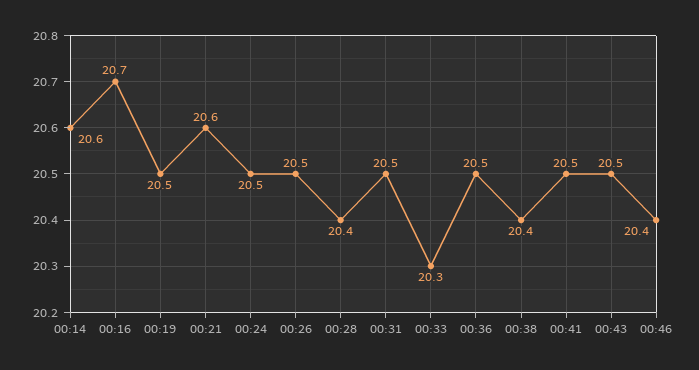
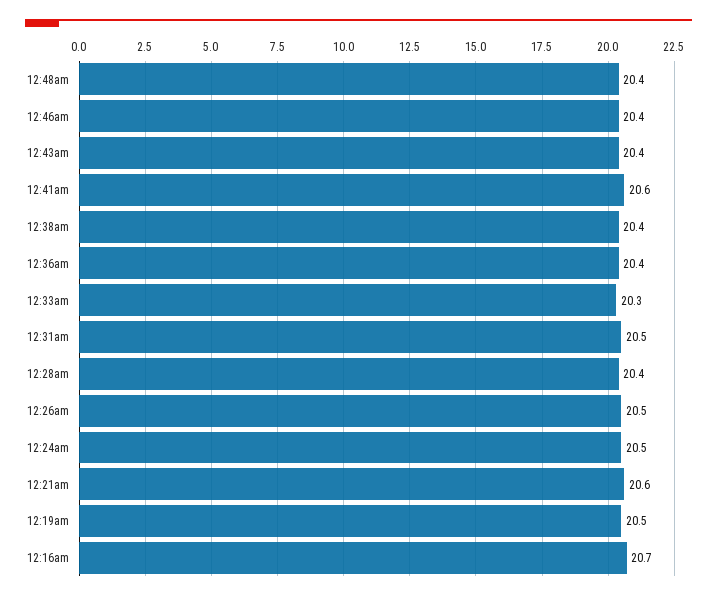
00:14: 20.6 -> none
00:36: 20.5 -> 20.4
00:41: 20.5 -> 20.6
00:43: 20.5 -> 20.4
12:48am: none -> 20.4

